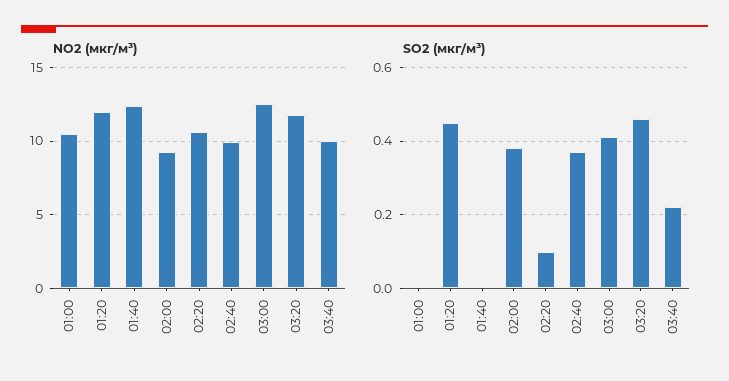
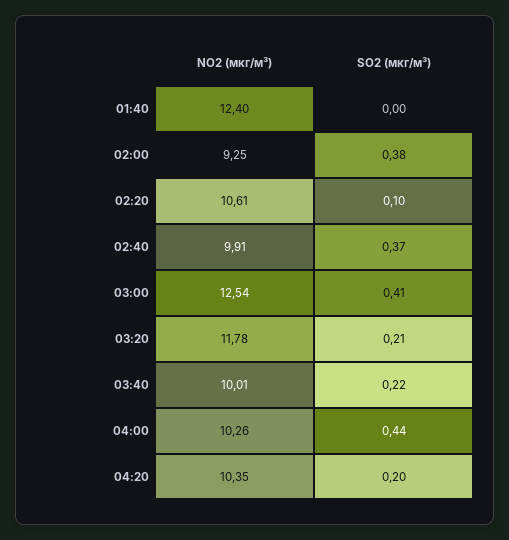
NO2 (мкг/м³), 01:00: 10.5 -> none
NO2 (мкг/м³), 01:20: 12 -> none
SO2 (мкг/м³), 01:00: 0 -> none
SO2 (мкг/м³), 01:20: 0.45 -> none
SO2 (мкг/м³), 03:20: 0.45 -> 0.21
NO2 (мкг/м³), 04:00: none -> 10.26
SO2 (мкг/м³), 04:00: none -> 0.44
NO2 (мкг/м³), 04:20: none -> 10.35
SO2 (мкг/м³), 04:20: none -> 0.2

